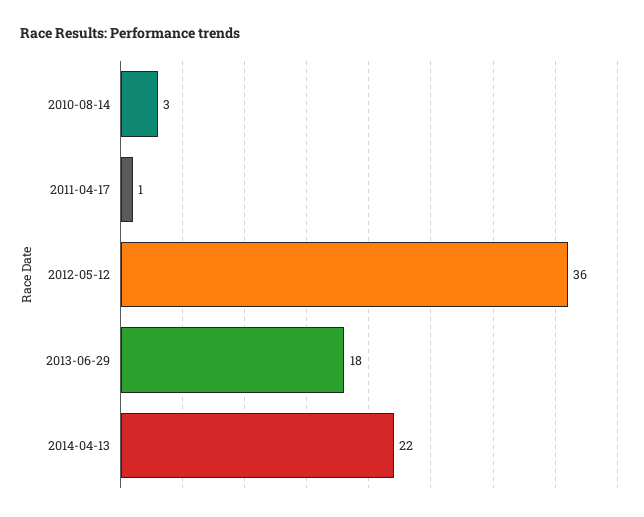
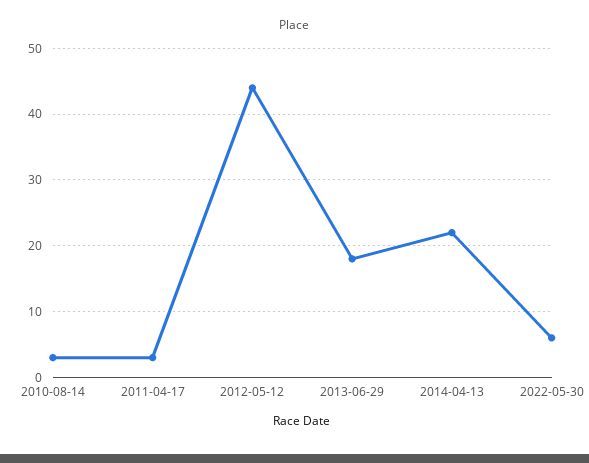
2011-04-17: 1 -> 3
2012-05-12: 36 -> 44
2022-05-30: none -> 6

